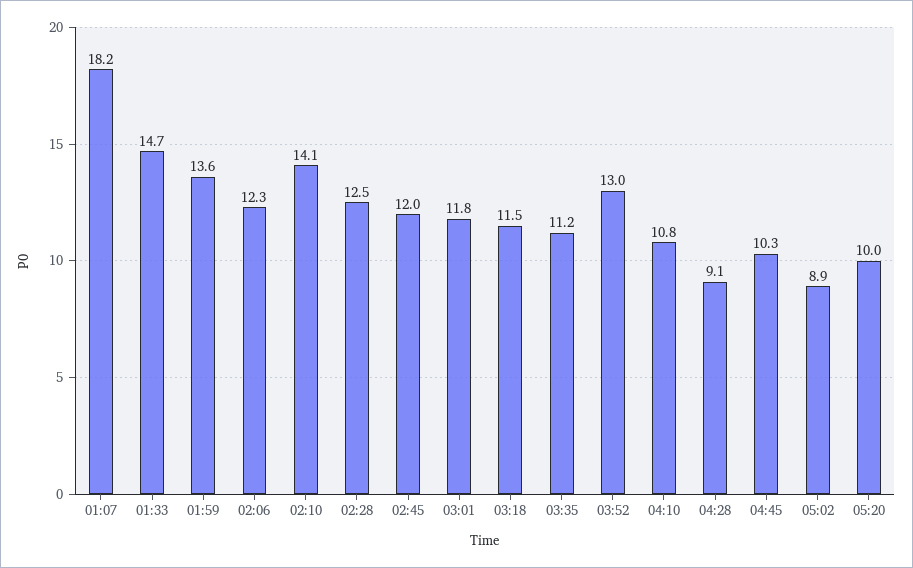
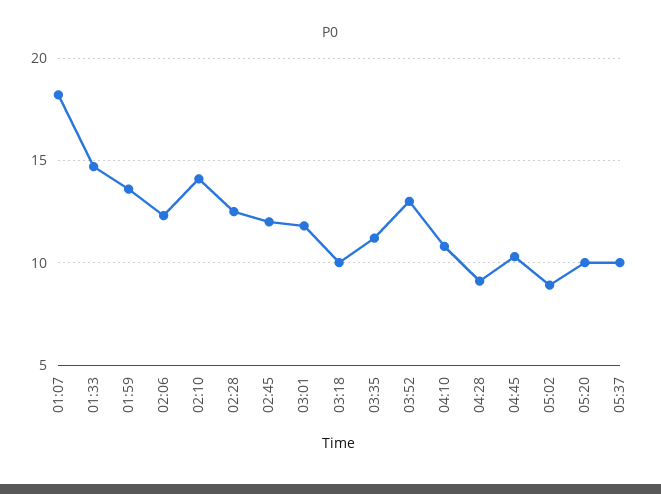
03:18: 11.5 -> 10
05:37: none -> 10

